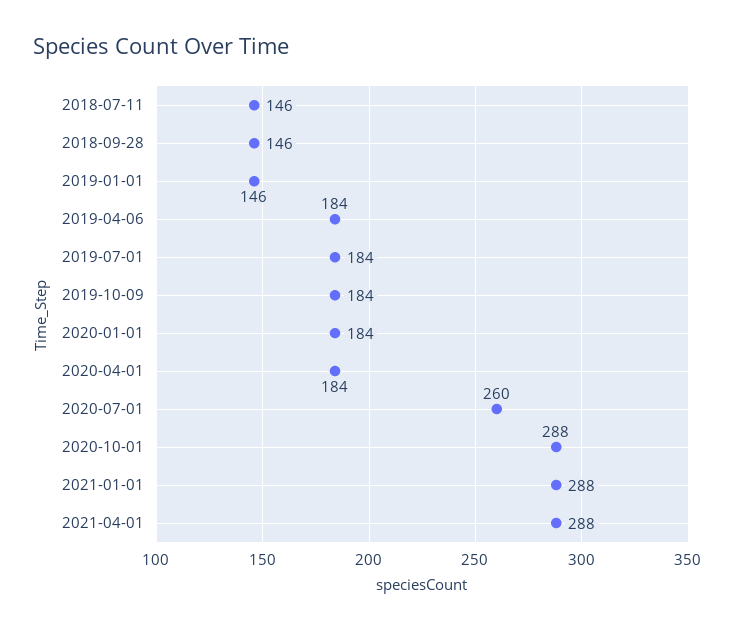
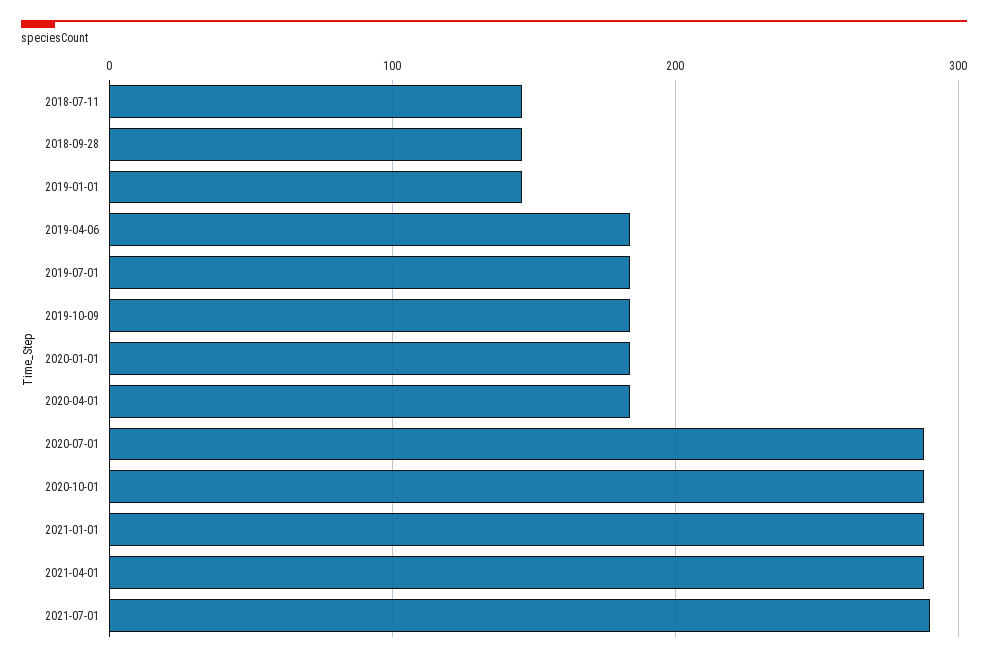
2020-07-01: 260 -> 290
2021-07-01: none -> 290

